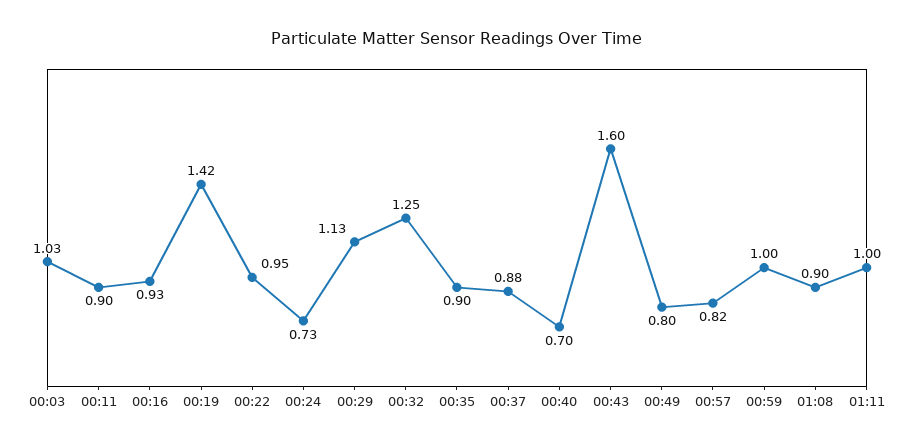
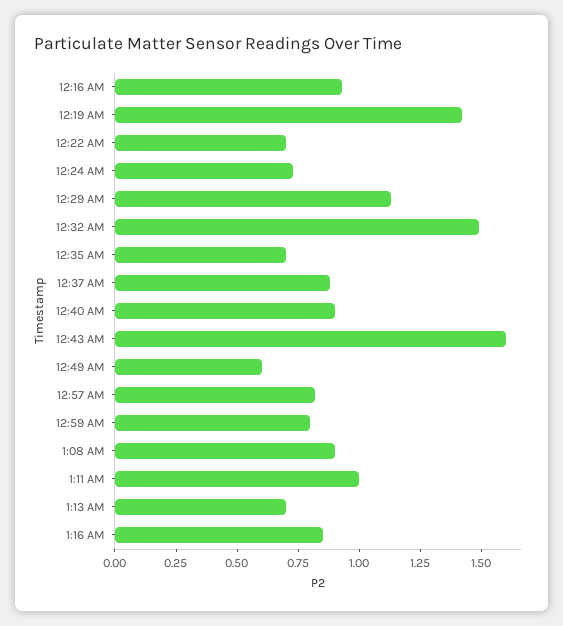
00:03: 1.03 -> none
00:11: 0.9 -> none
00:22: 0.95 -> 0.7
00:32: 1.25 -> 1.5
00:35: 0.9 -> 0.7
00:40: 0.7 -> 0.9
00:49: 0.8 -> 0.6
00:59: 1 -> 0.8
1:13 AM: none -> 0.7
1:16 AM: none -> 0.85

